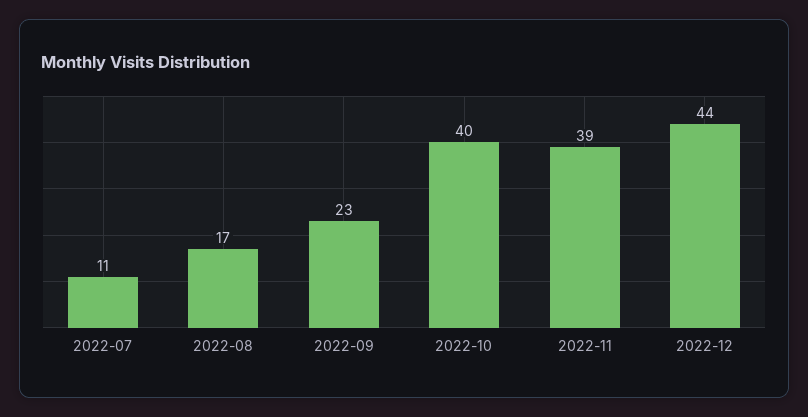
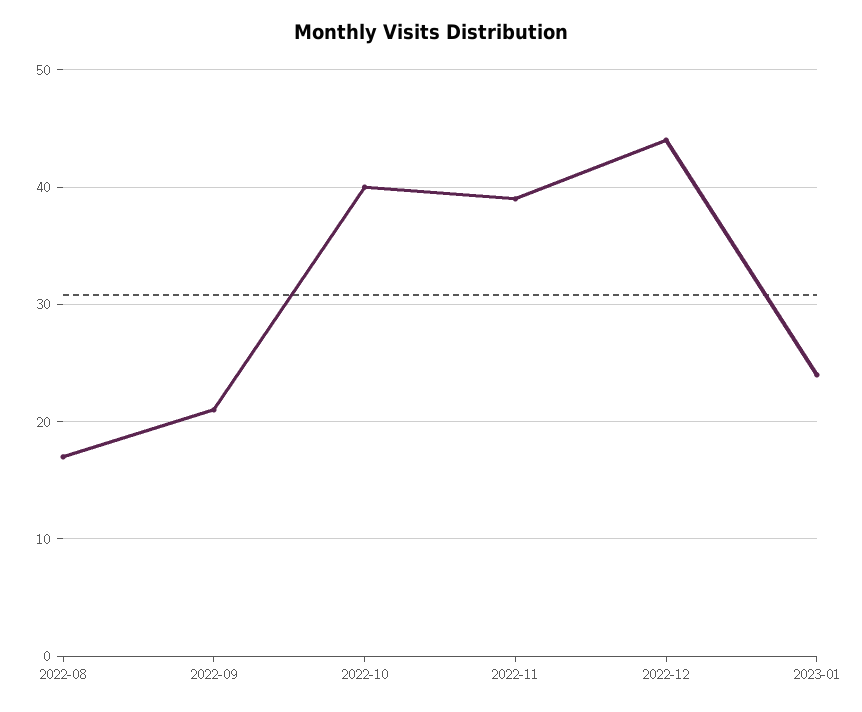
2022-07: 11 -> none
2022-09: 23 -> 21
2023-01: none -> 24

